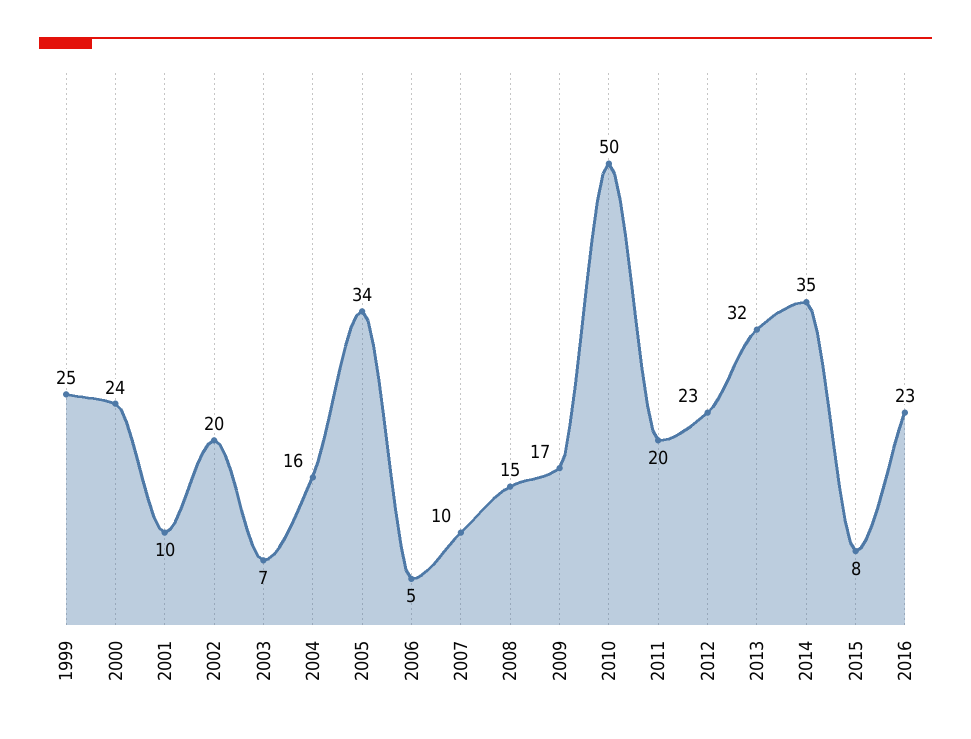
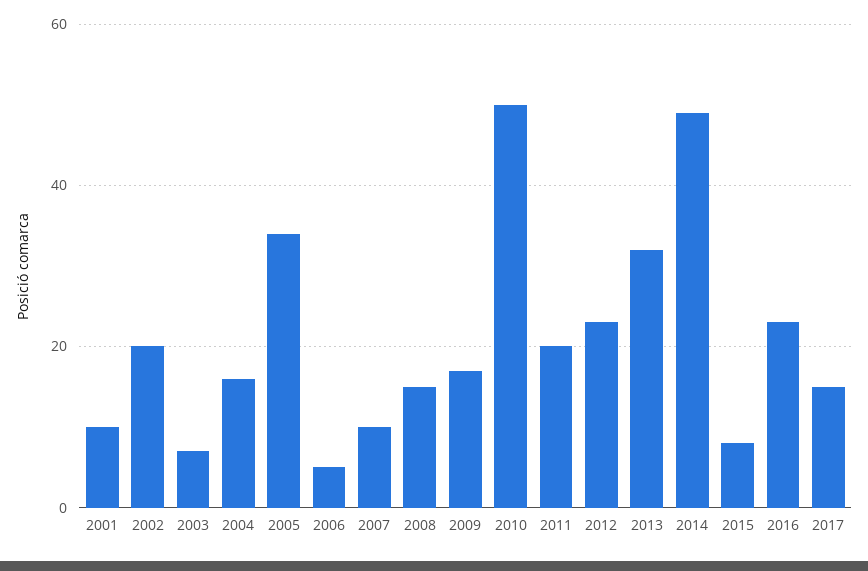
1999: 25 -> none
2000: 24 -> none
2014: 35 -> 50
2017: none -> 15

